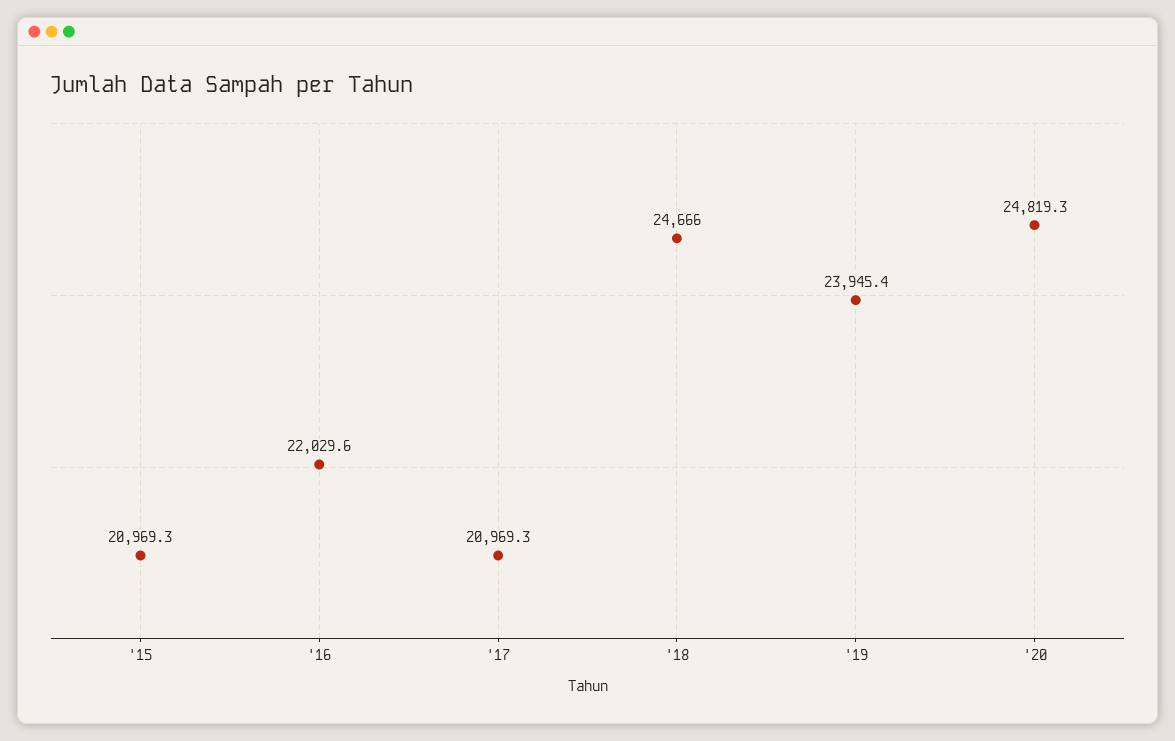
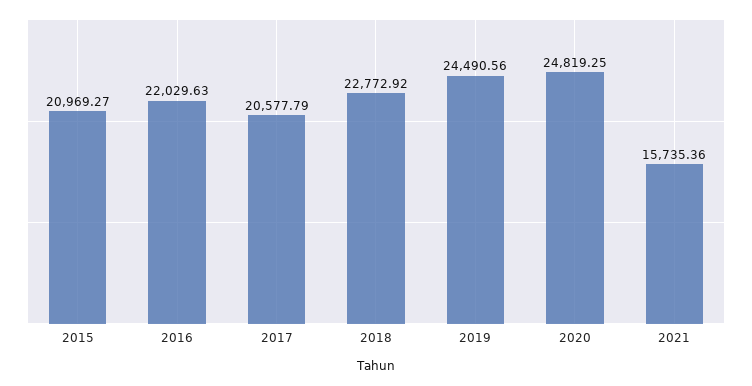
'17: 20969.3 -> 20577.79
'18: 24666 -> 22772.92
'19: 23945.4 -> 24490.56
2021: none -> 15735.36

